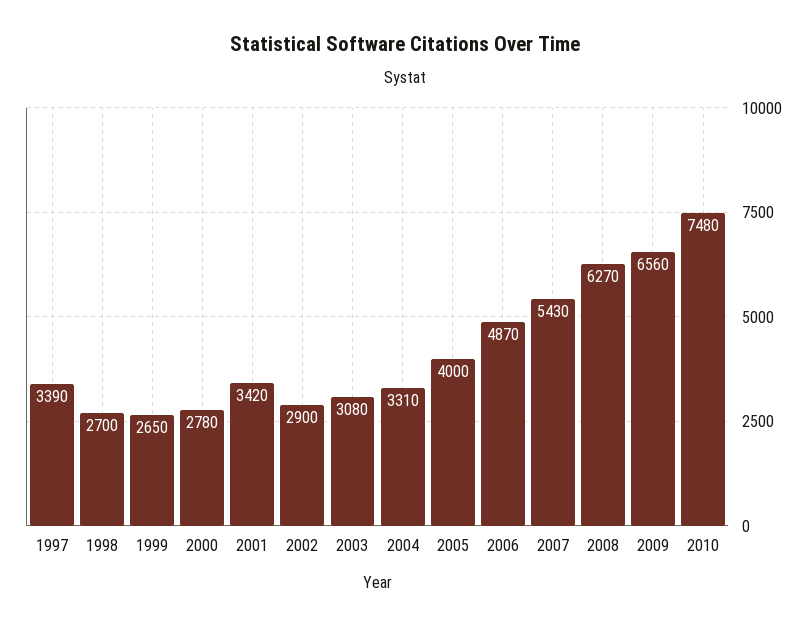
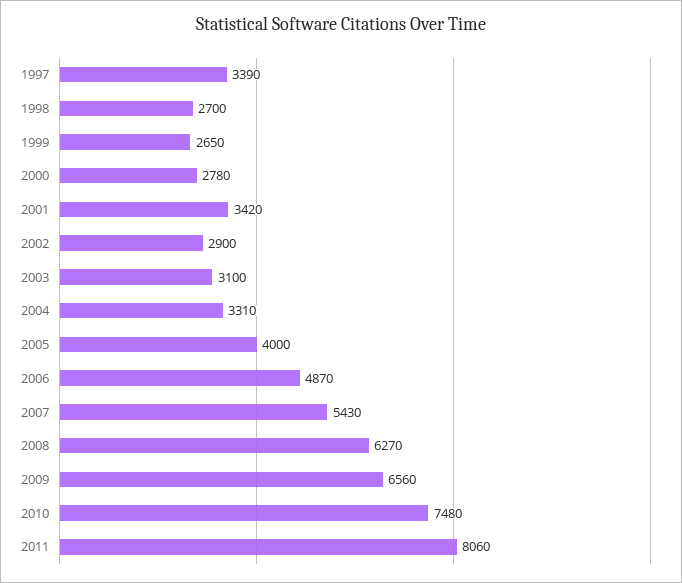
2003: 3080 -> 3100
2011: none -> 8060

